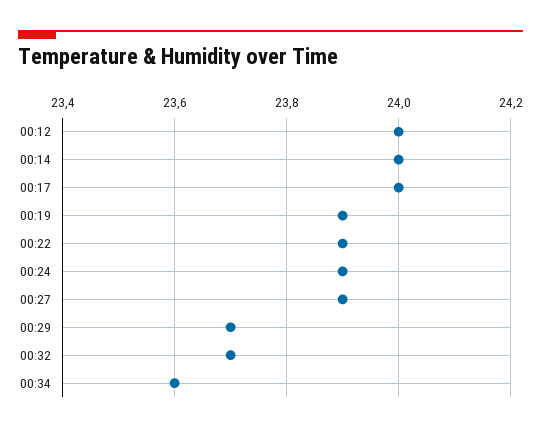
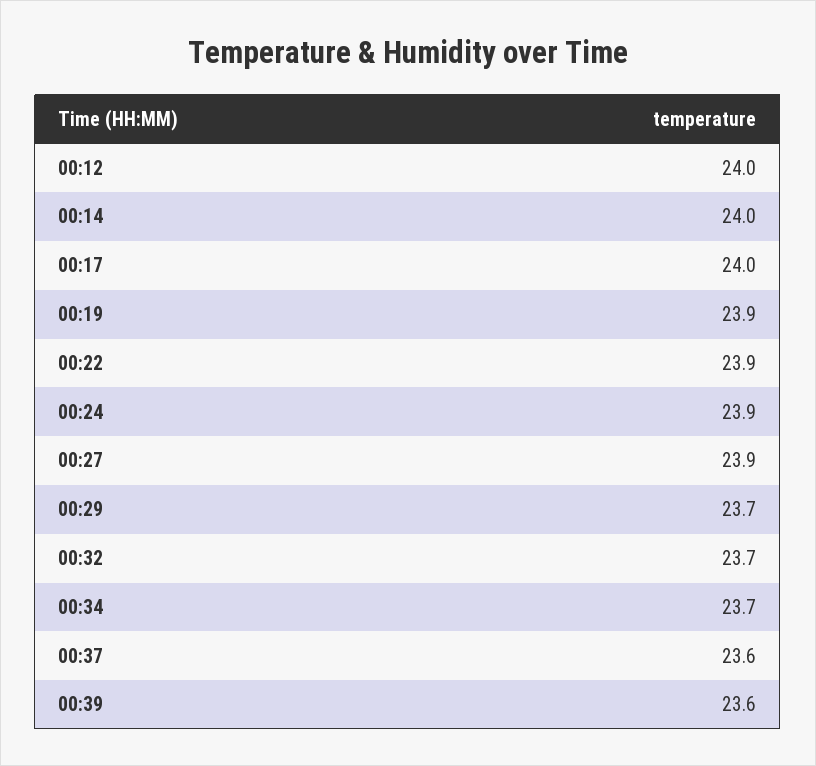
00:34: 23.6 -> 23.7
00:37: none -> 23.6
00:39: none -> 23.6

